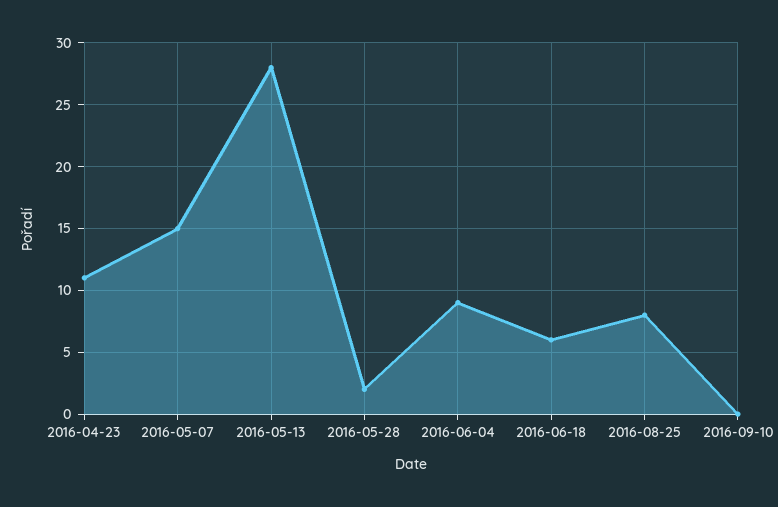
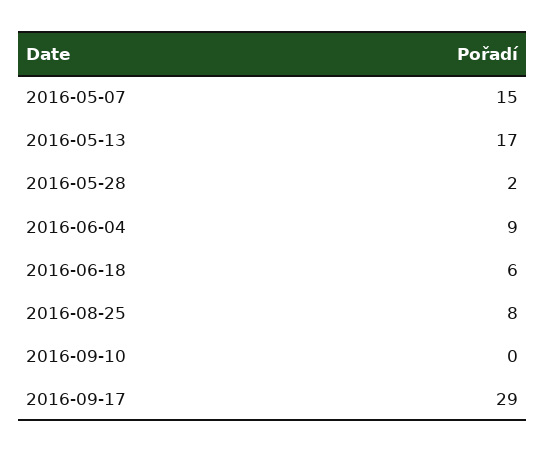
2016-04-23: 11 -> none
2016-05-13: 28 -> 17
2016-09-17: none -> 29

